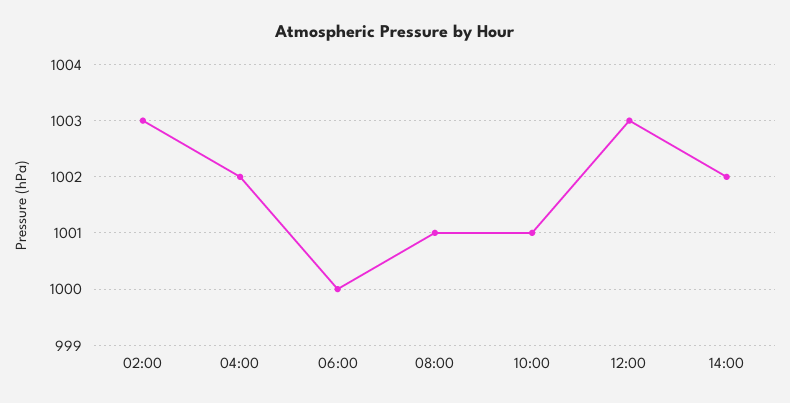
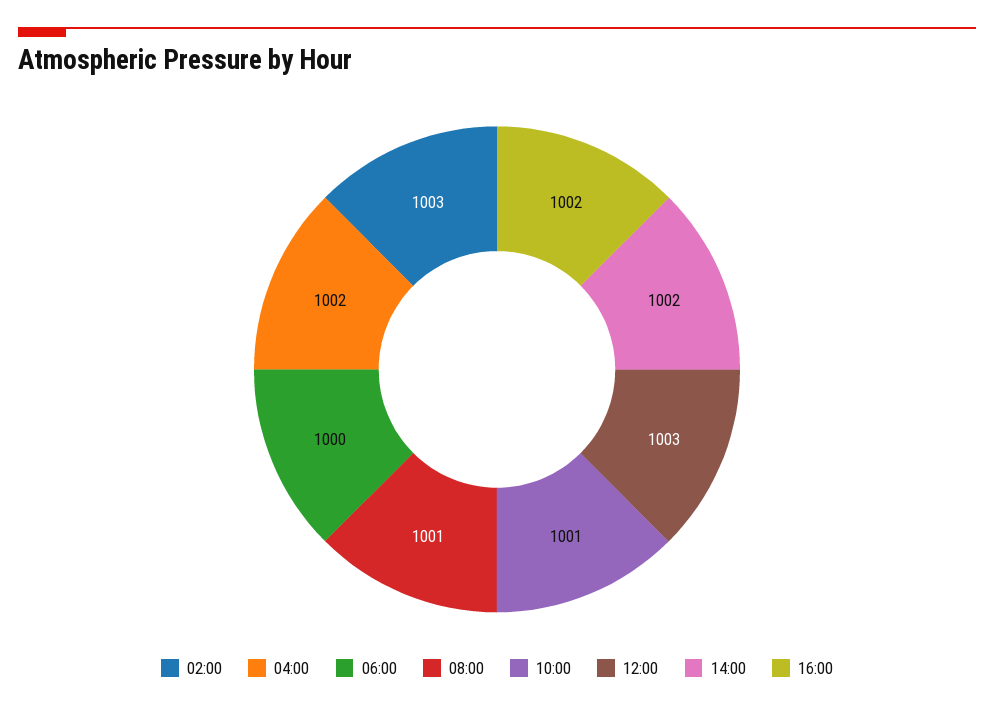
16:00: none -> 1002

